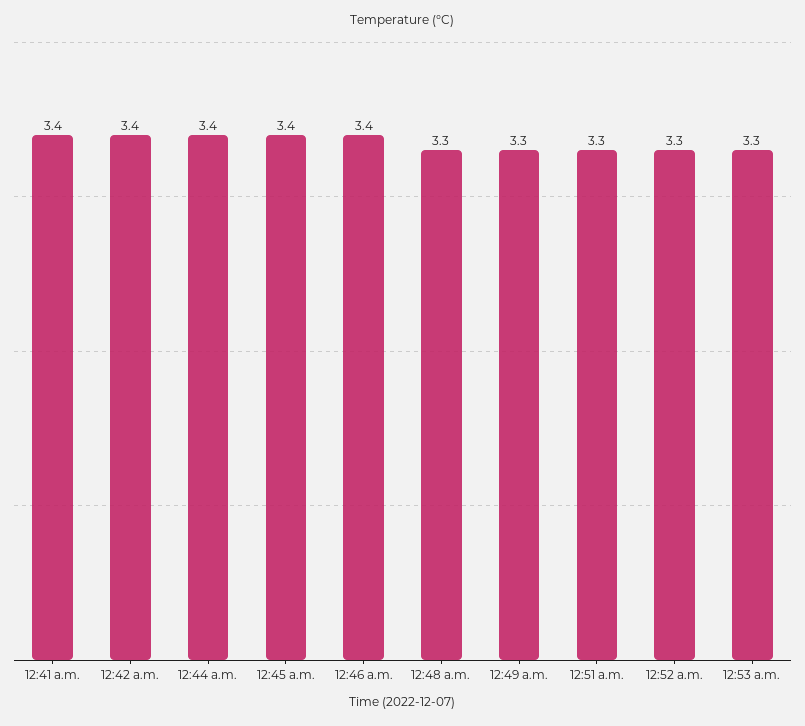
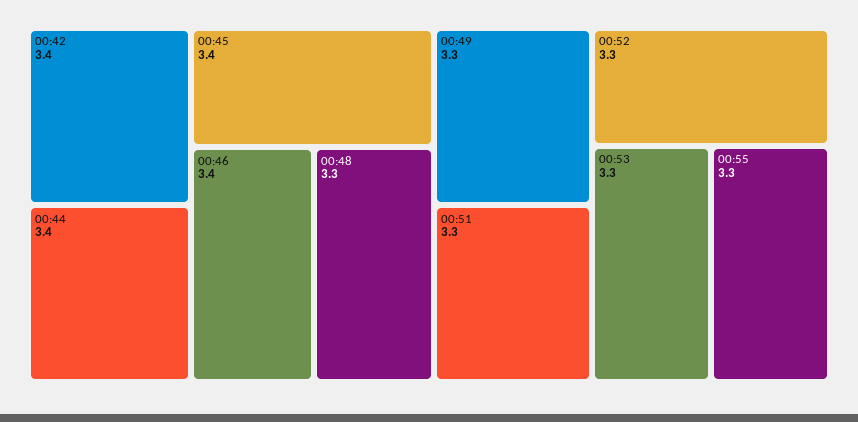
12:41 a.m.: 3.4 -> none
00:55: none -> 3.3

